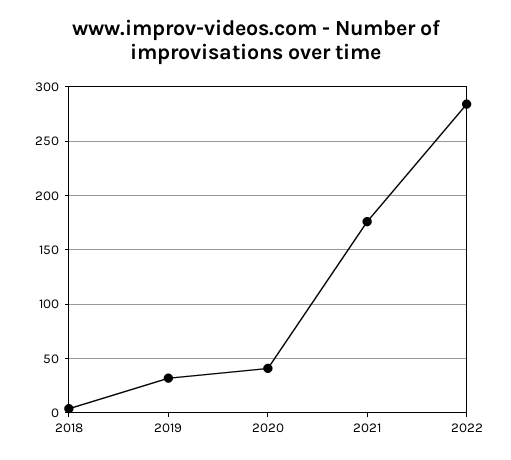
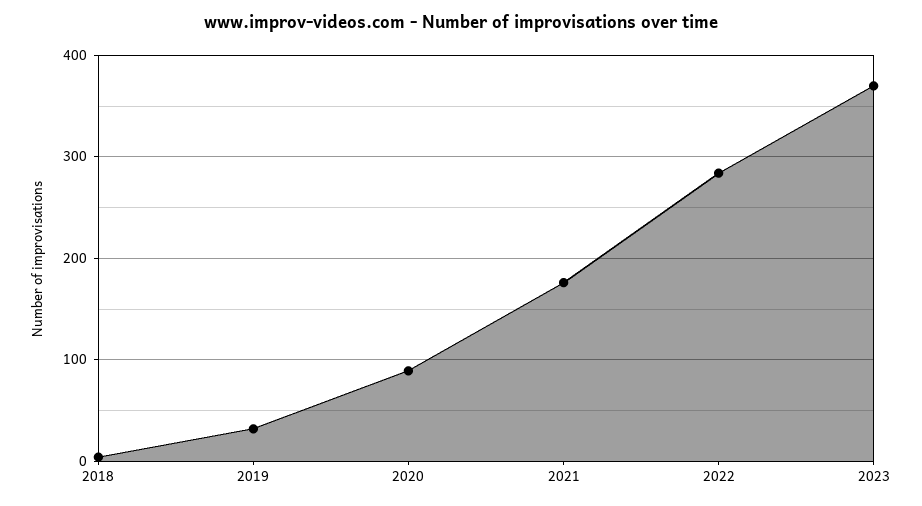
2020: 40 -> 90
2023: none -> 370

